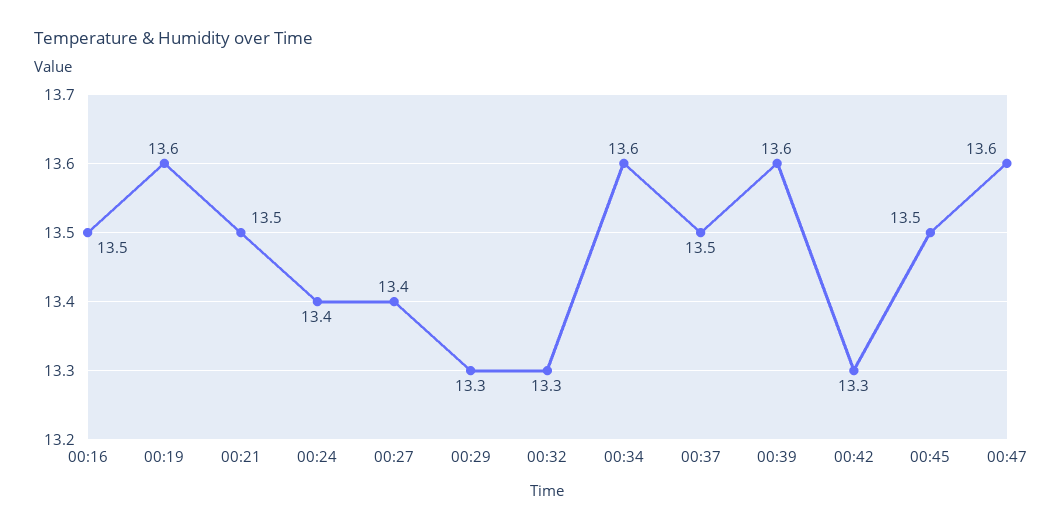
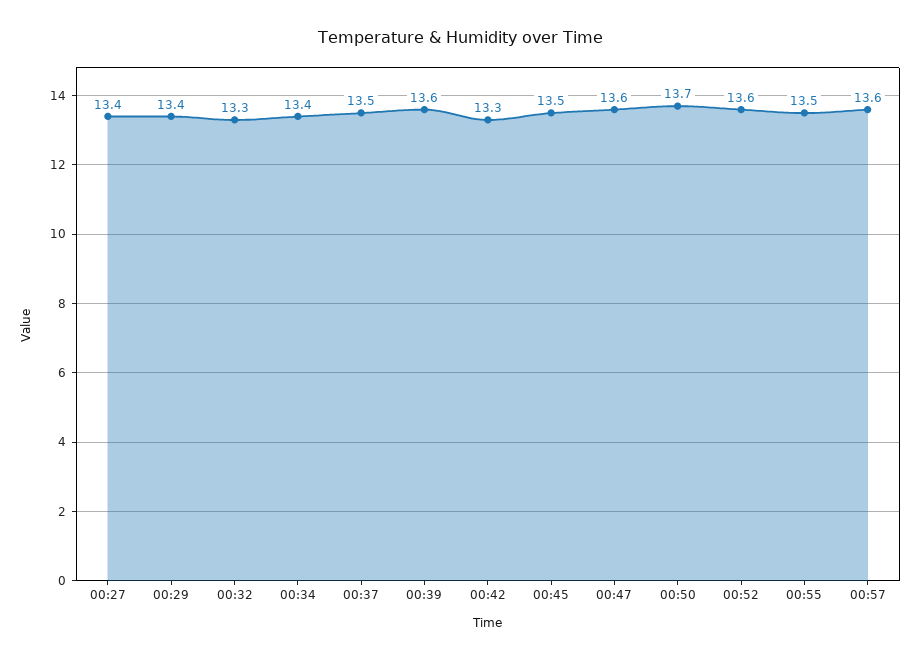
00:16: 13.5 -> none
00:19: 13.6 -> none
00:21: 13.5 -> none
00:24: 13.4 -> none
00:29: 13.3 -> 13.4
00:34: 13.6 -> 13.4
00:50: none -> 13.7
00:52: none -> 13.6
00:55: none -> 13.5
00:57: none -> 13.6

